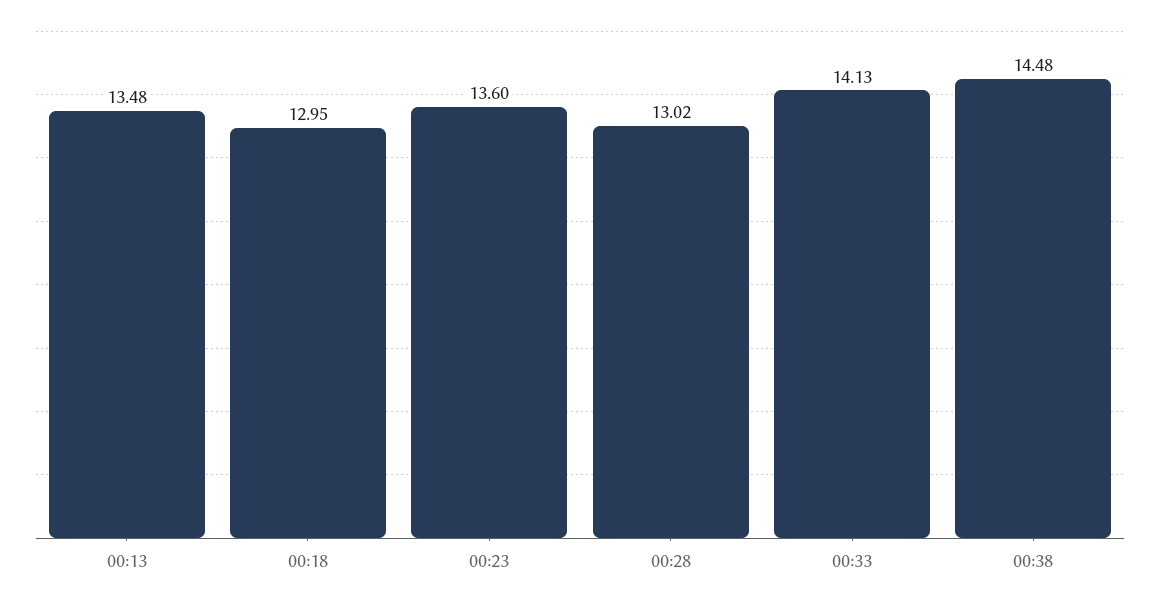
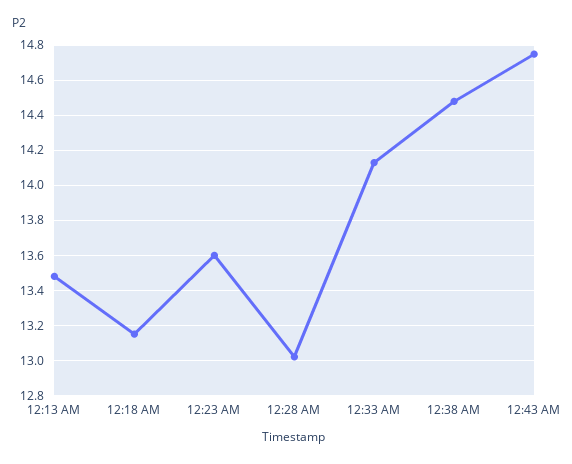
00:18: 12.95 -> 13.15
12:43 AM: none -> 14.75

